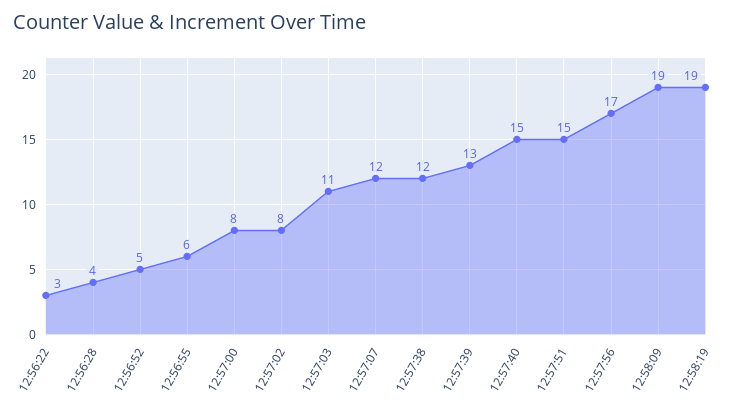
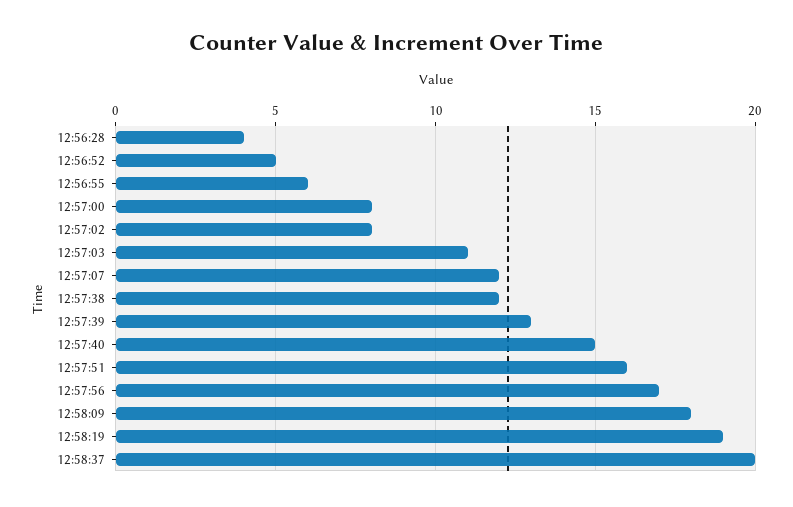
12:56:22: 3 -> none
12:57:51: 15 -> 16
12:58:09: 19 -> 18
12:58:37: none -> 20

